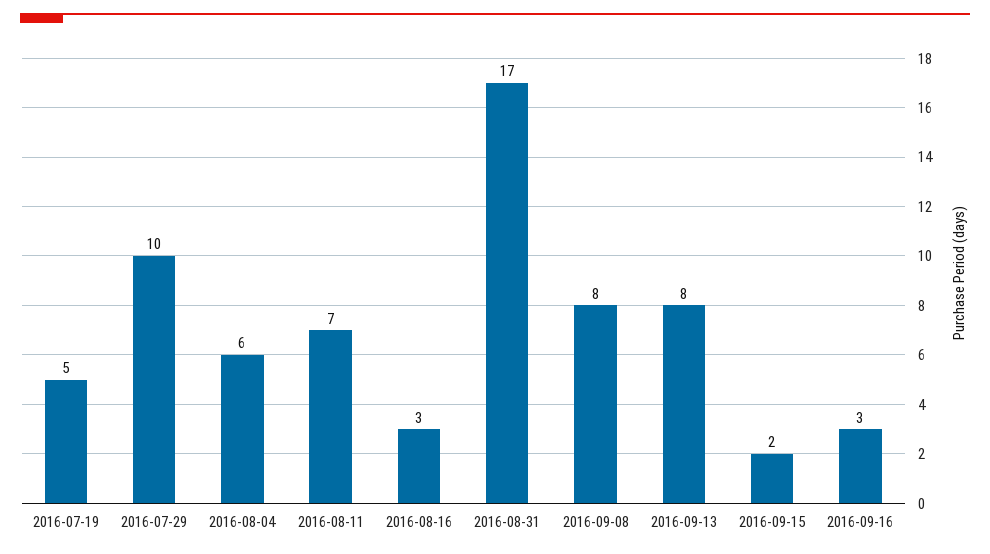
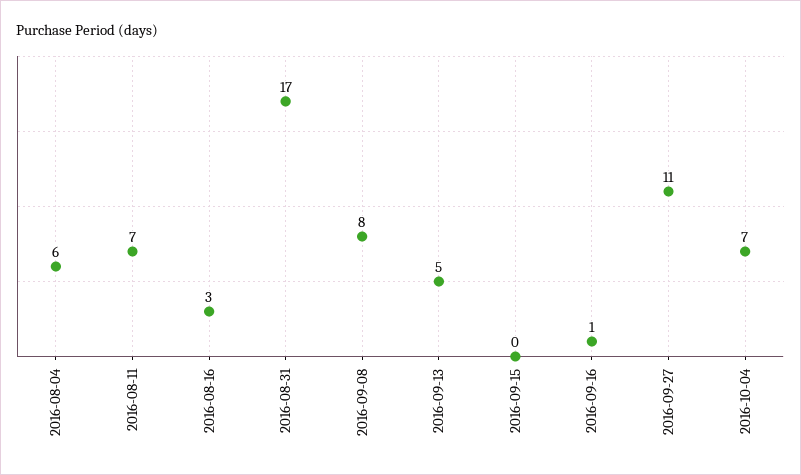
2016-07-19: 5 -> none
2016-07-29: 10 -> none
2016-09-13: 8 -> 5
2016-09-15: 2 -> 0
2016-09-16: 3 -> 1
2016-09-27: none -> 11
2016-10-04: none -> 7

